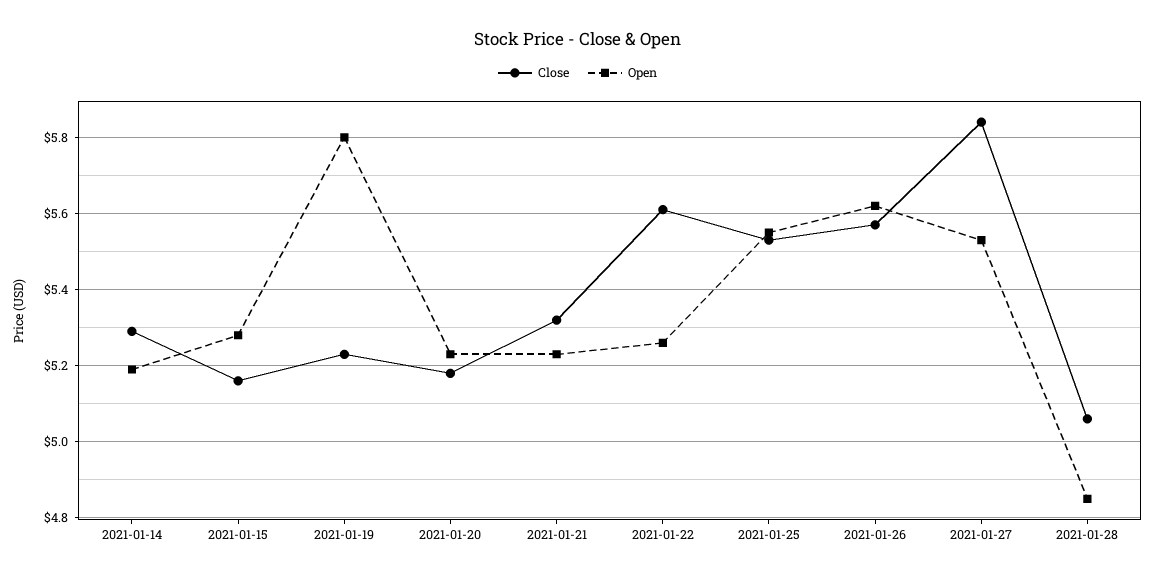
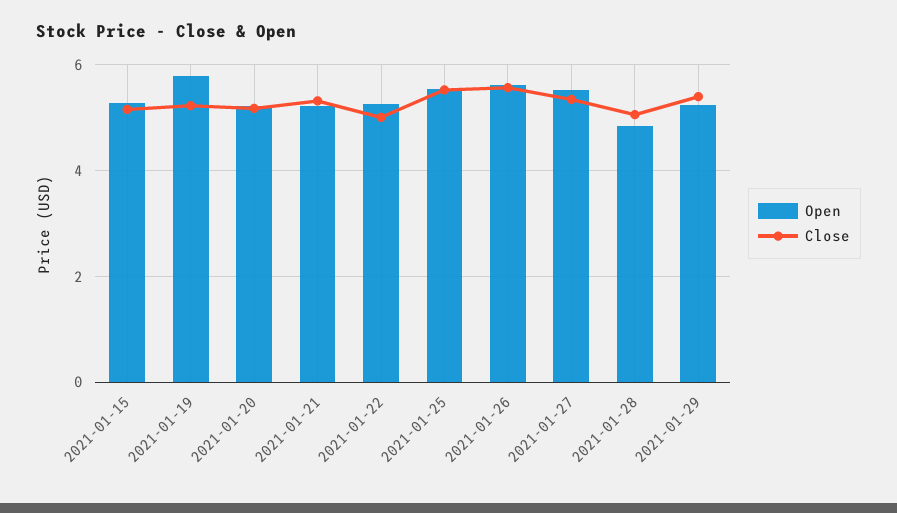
Close, 2021-01-14: 5.3 -> none
Open, 2021-01-14: 5.2 -> none
Close, 2021-01-22: 5.6 -> 5
Close, 2021-01-27: 5.85 -> 5.4
Open, 2021-01-29: none -> 5.2
Close, 2021-01-29: none -> 5.4

